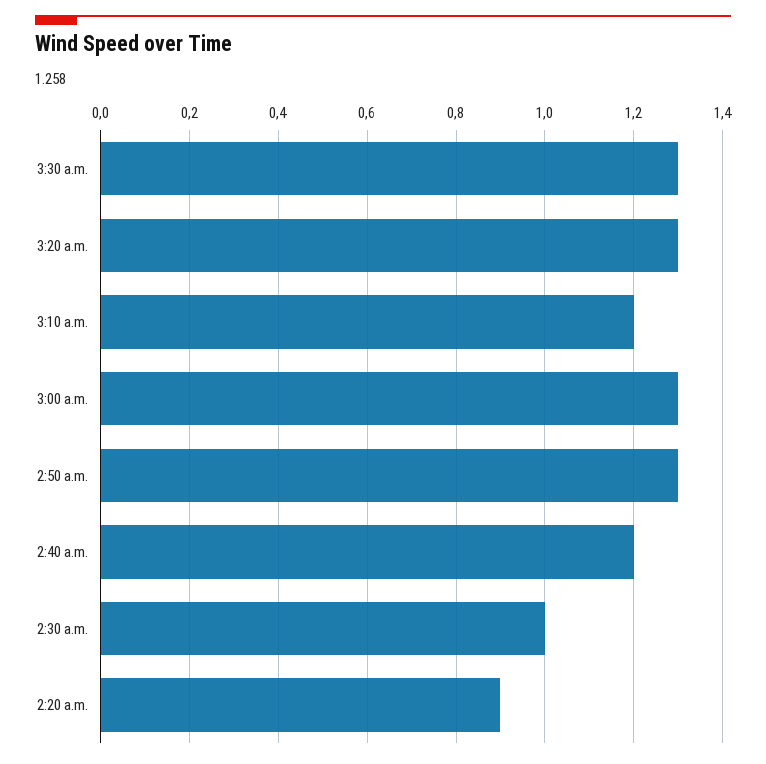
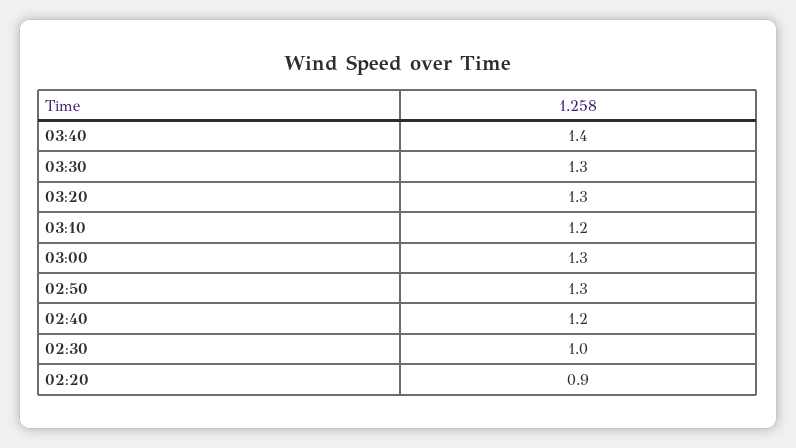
03:40: none -> 1.4

